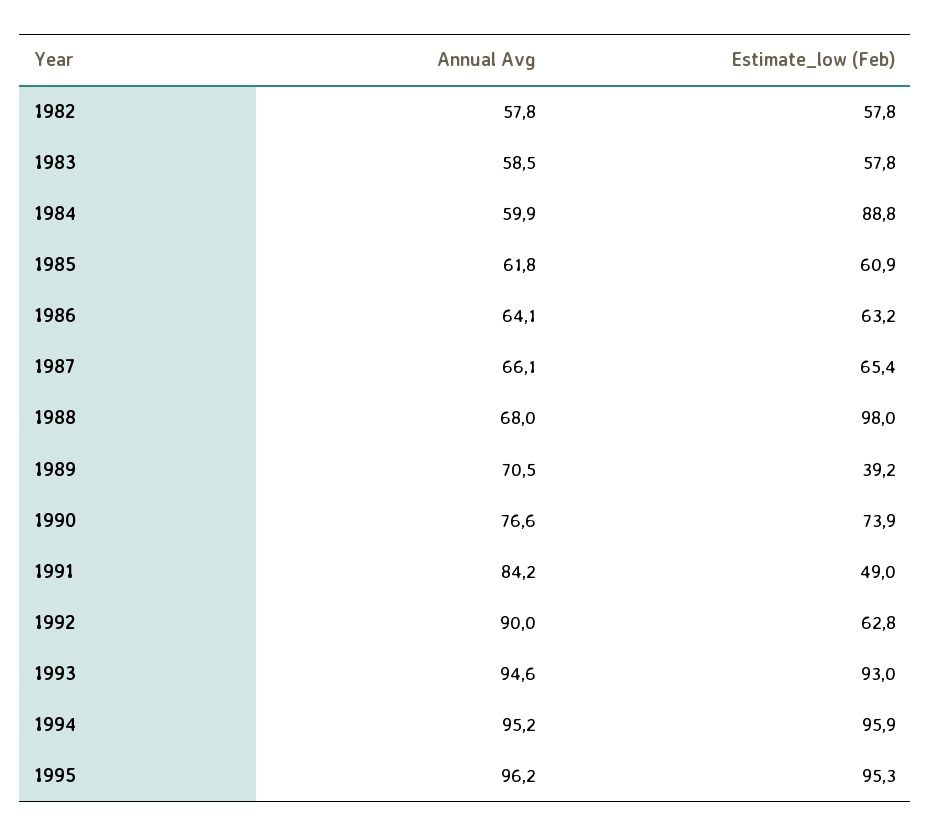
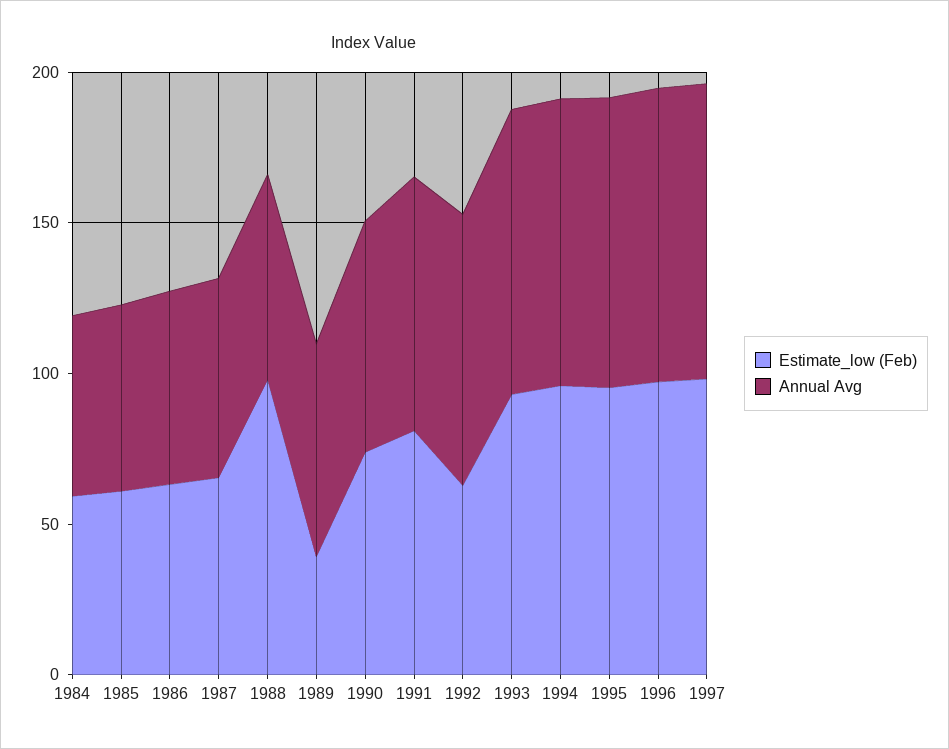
Annual Avg, 1982: 57.8 -> none
Estimate_low (Feb), 1982: 57.8 -> none
Annual Avg, 1983: 58.5 -> none
Estimate_low (Feb), 1983: 57.8 -> none
Estimate_low (Feb), 1984: 88.8 -> 60
Estimate_low (Feb), 1991: 49 -> 80
Estimate_low (Feb), 1996: none -> 100
Annual Avg, 1996: none -> 100
Estimate_low (Feb), 1997: none -> 100
Annual Avg, 1997: none -> 100

